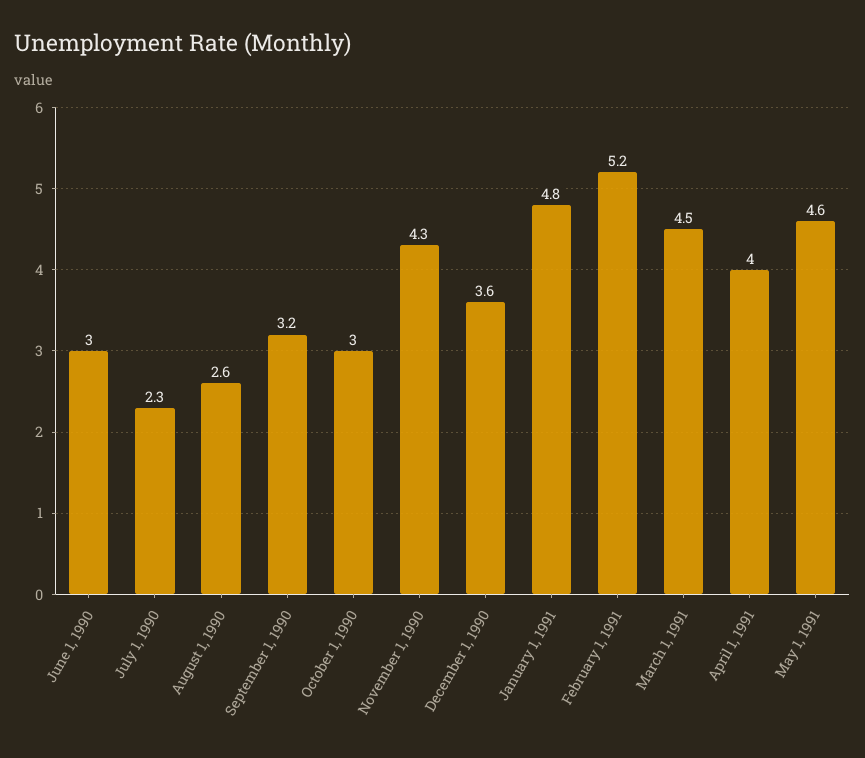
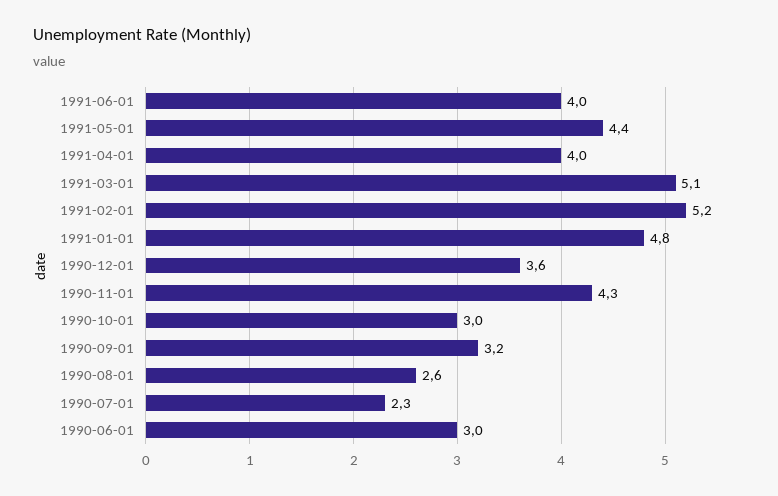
March 1, 1991: 4.5 -> 5.1
May 1, 1991: 4.6 -> 4.4
1991-06-01: none -> 4

